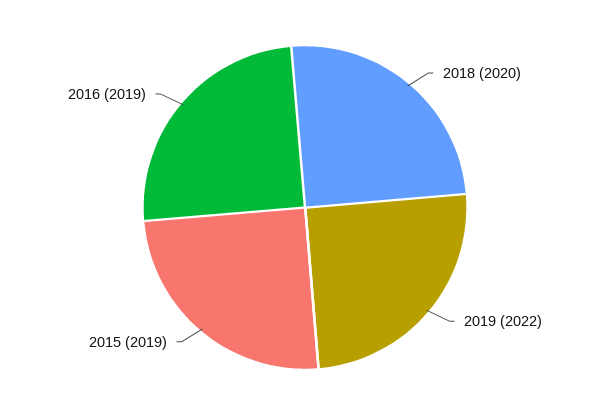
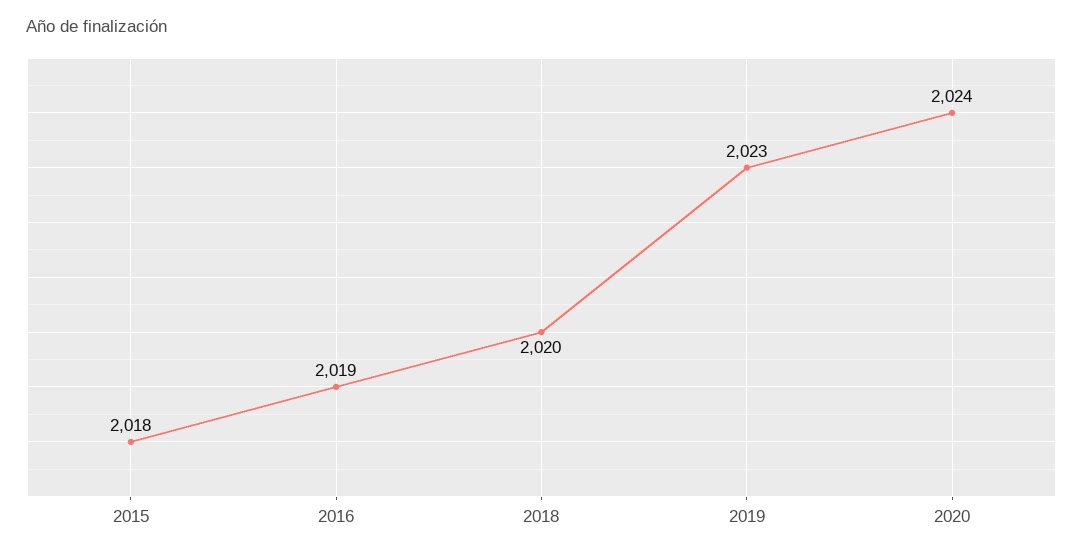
2019: 2022 -> 2023
2015: 2019 -> 2018
2020: none -> 2024

